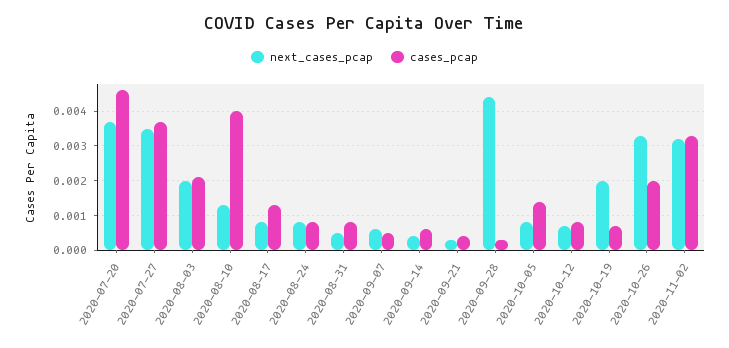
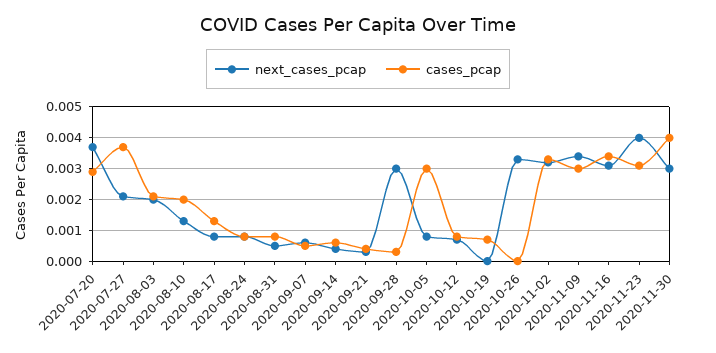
cases_pcap, 2020-07-20: 0.0045 -> 0.003
next_cases_pcap, 2020-07-27: 0.0035 -> 0.002
cases_pcap, 2020-08-10: 0.004 -> 0.002
next_cases_pcap, 2020-09-28: 0.0045 -> 0.003
cases_pcap, 2020-10-05: 0.0015 -> 0.003
next_cases_pcap, 2020-10-19: 0.002 -> 0
cases_pcap, 2020-10-26: 0.002 -> 0
next_cases_pcap, 2020-11-09: none -> 0.0035
cases_pcap, 2020-11-09: none -> 0.003
next_cases_pcap, 2020-11-16: none -> 0.003
cases_pcap, 2020-11-16: none -> 0.0035
next_cases_pcap, 2020-11-23: none -> 0.004
cases_pcap, 2020-11-23: none -> 0.003
next_cases_pcap, 2020-11-30: none -> 0.003
cases_pcap, 2020-11-30: none -> 0.004

